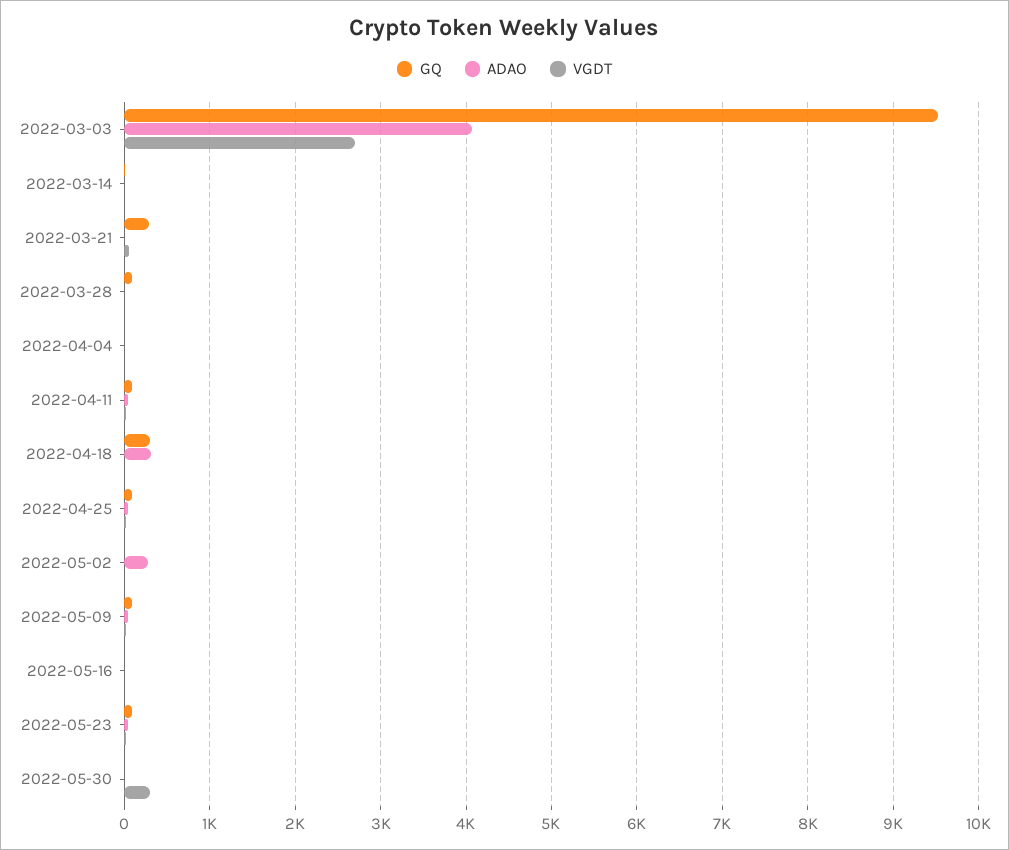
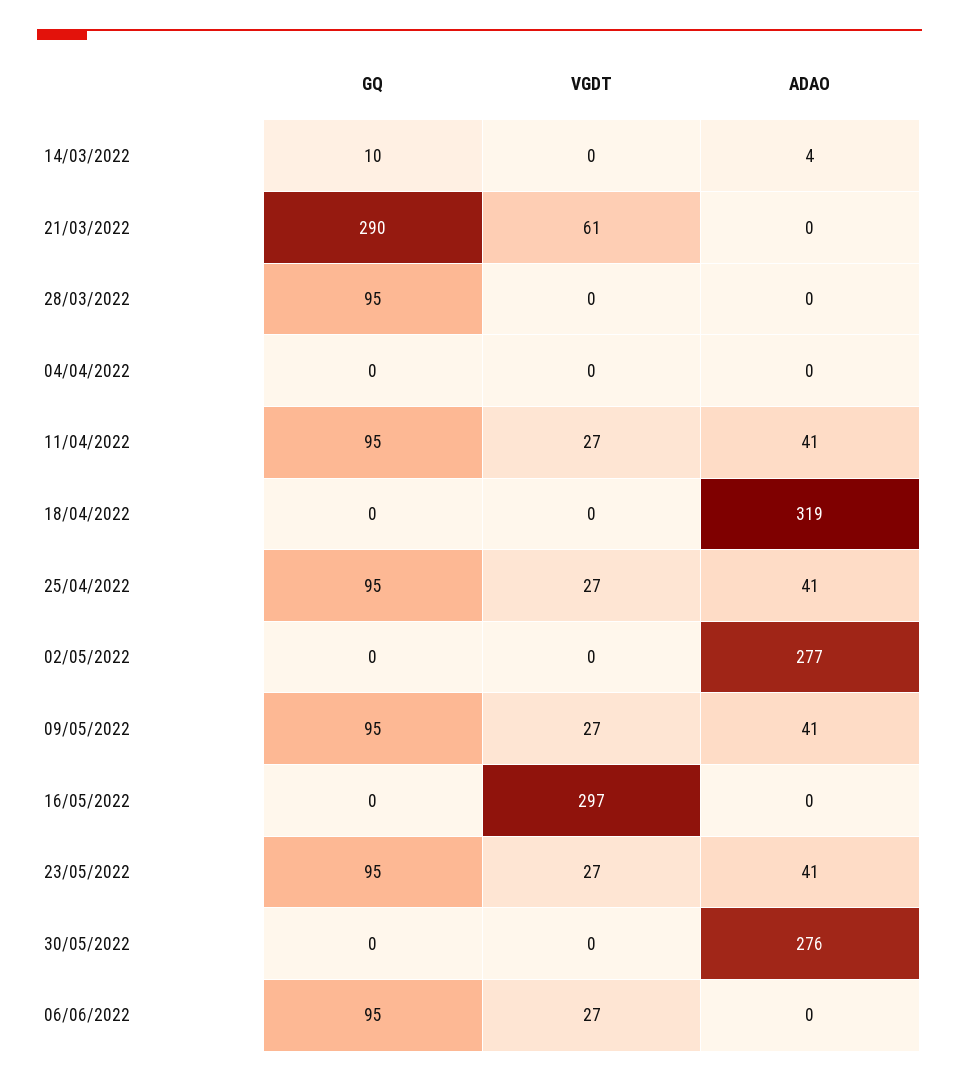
GQ, 2022-03-03: 9500 -> none
ADAO, 2022-03-03: 4100 -> none
VGDT, 2022-03-03: 2700 -> none
GQ, 2022-04-18: 300 -> 0
VGDT, 2022-05-16: 0 -> 297
ADAO, 2022-05-30: 0 -> 276
VGDT, 2022-05-30: 300 -> 0
GQ, 06/06/2022: none -> 95
VGDT, 06/06/2022: none -> 27
ADAO, 06/06/2022: none -> 0

